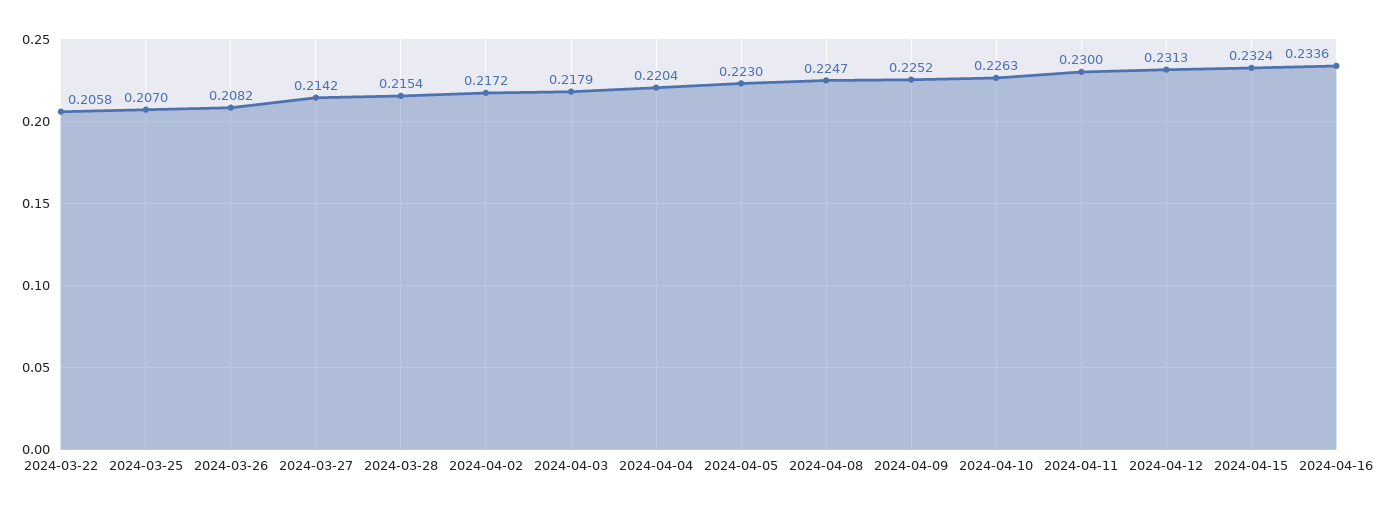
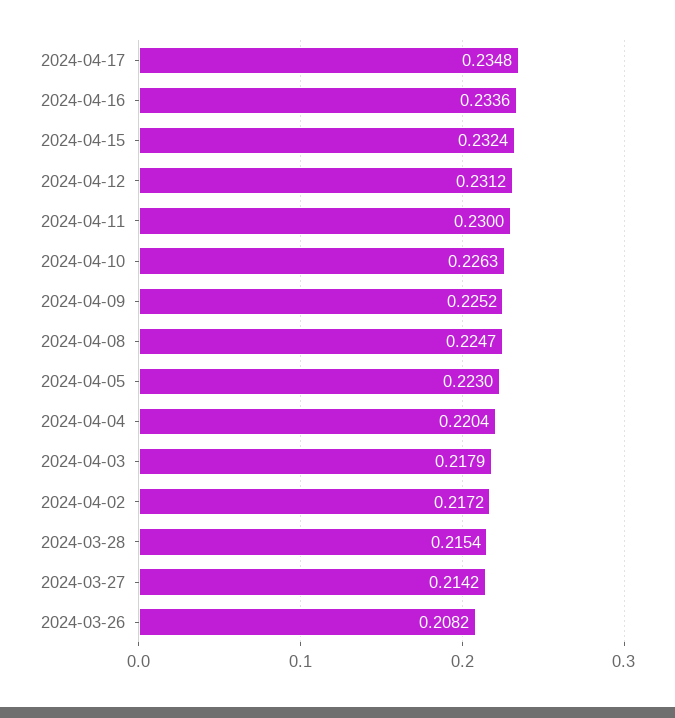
2024-03-22: 0.2058 -> none
2024-03-25: 0.207 -> none
2024-04-12: 0.2313 -> 0.2312
2024-04-17: none -> 0.2348

